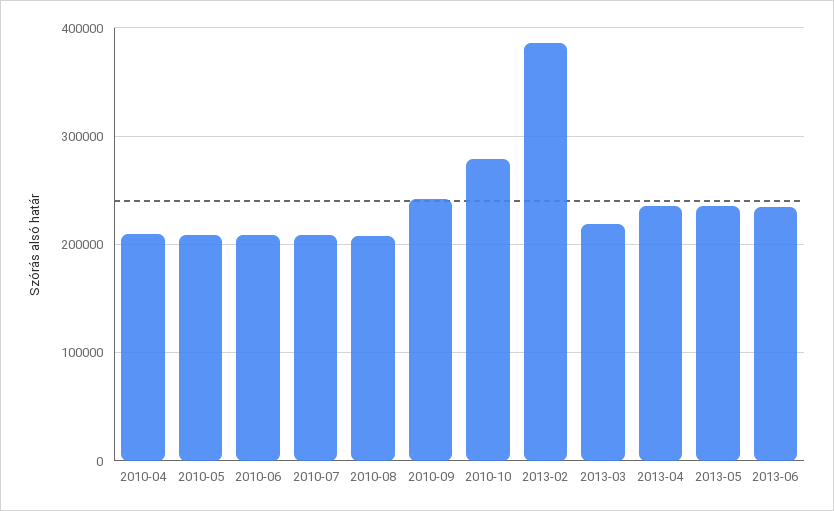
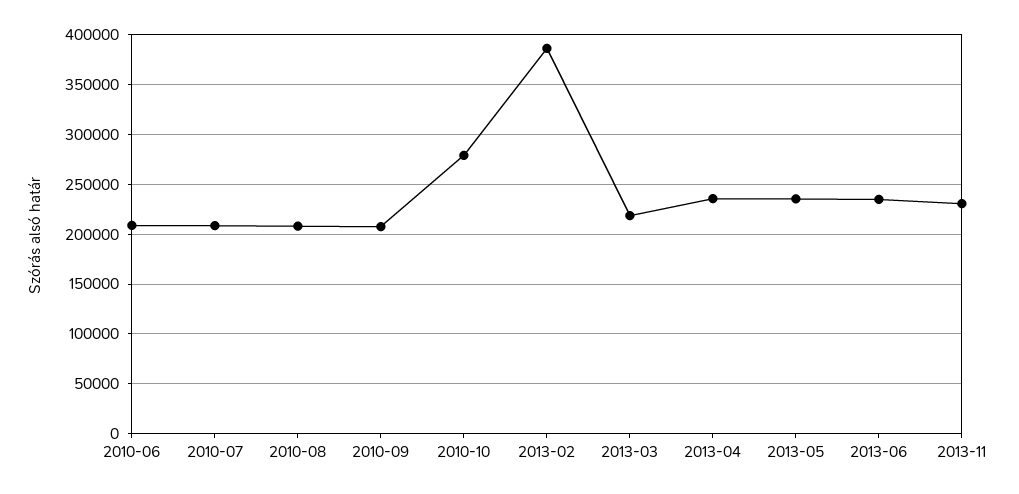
2010-04: 210000 -> none
2010-05: 210000 -> none
2010-09: 240000 -> 210000
2013-11: none -> 230000

